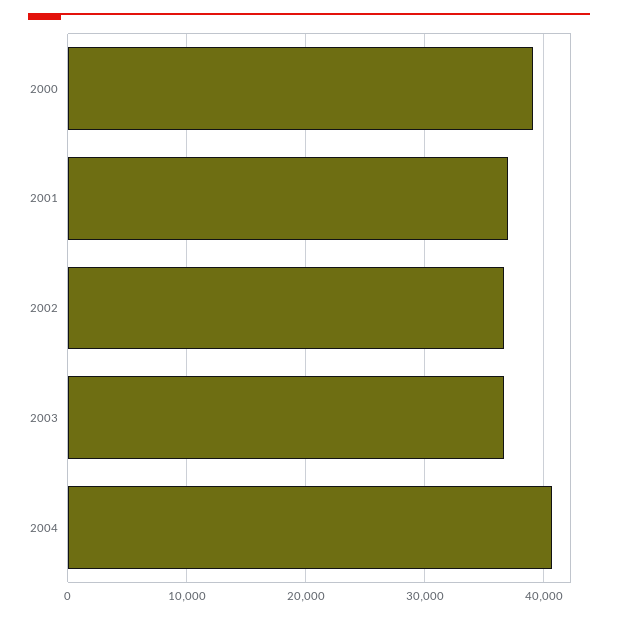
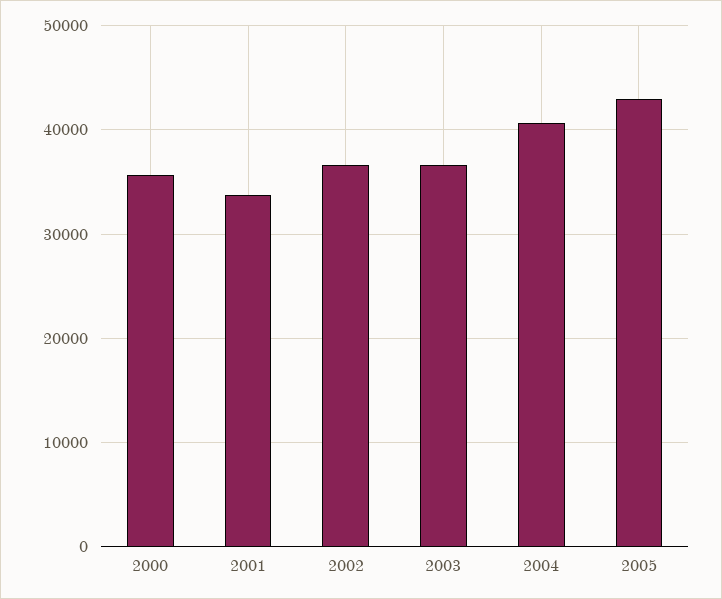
2000: 39000 -> 36000
2001: 37000 -> 34000
2005: none -> 43000

